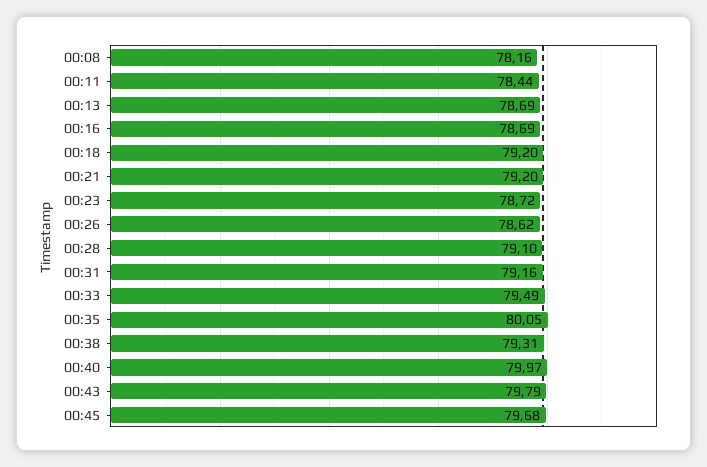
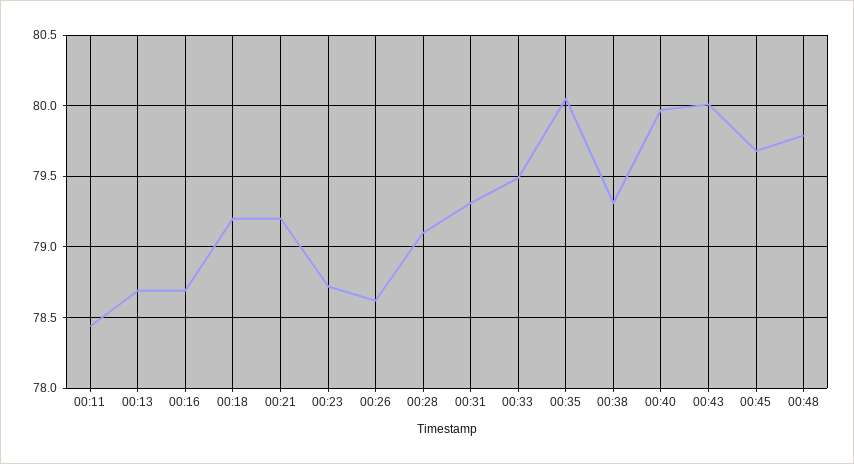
00:08: 78.16 -> none
00:31: 79.16 -> 79.3
00:43: 79.79 -> 80
00:48: none -> 79.8

